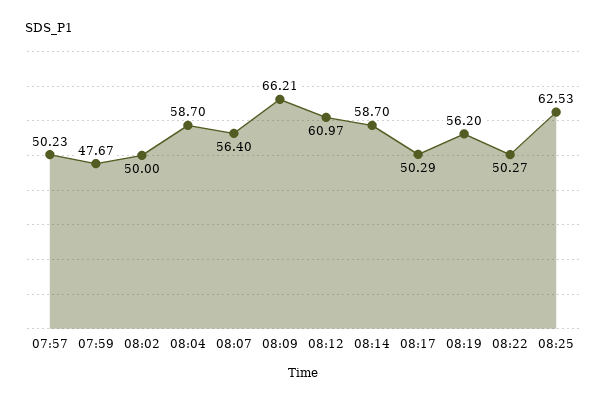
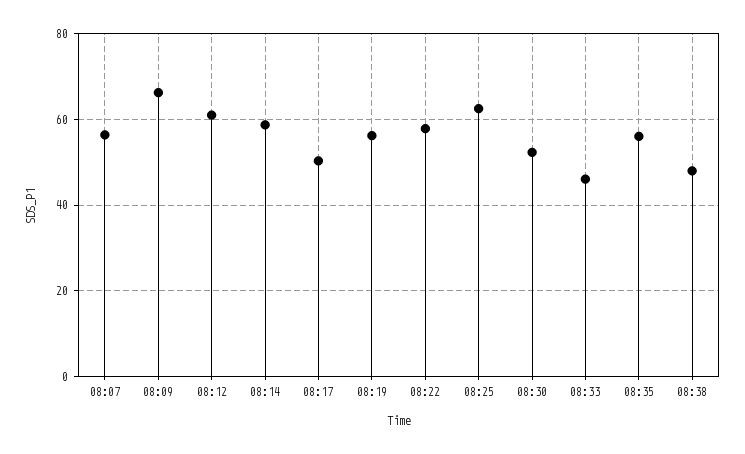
07:57: 50.23 -> none
07:59: 47.67 -> none
08:02: 50 -> none
08:04: 58.7 -> none
08:22: 50.27 -> 58
08:30: none -> 52
08:33: none -> 46
08:35: none -> 56
08:38: none -> 48

